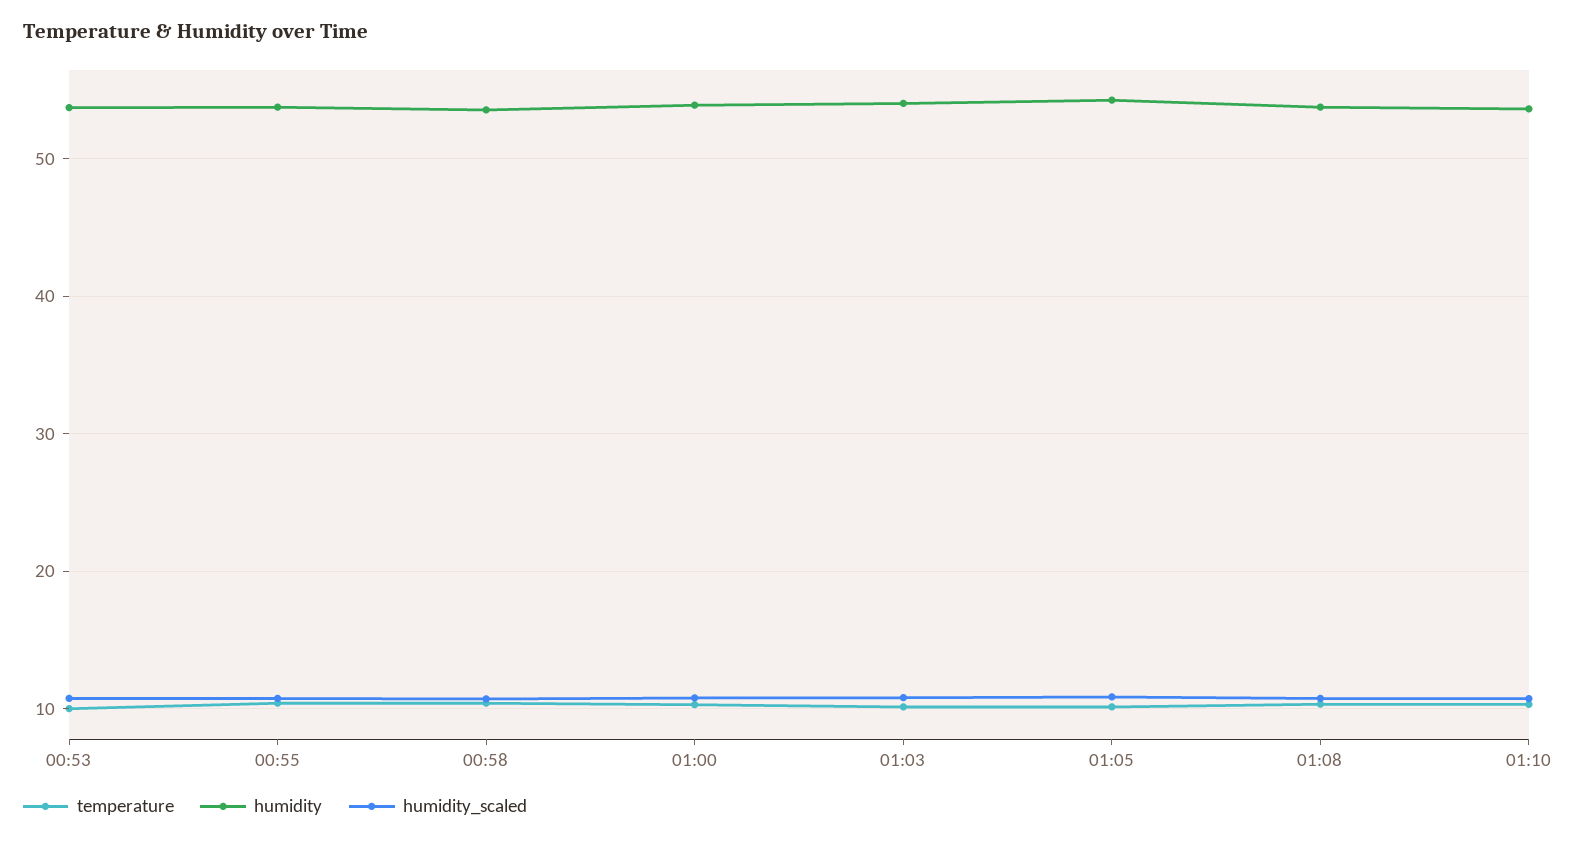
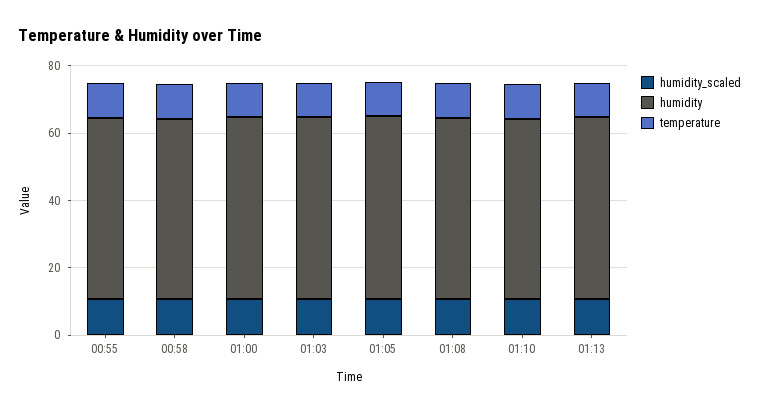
temperature, 00:53: 10 -> none
humidity, 00:53: 54 -> none
humidity_scaled, 00:53: 11 -> none
humidity_scaled, 01:13: none -> 10
humidity, 01:13: none -> 55
temperature, 01:13: none -> 10

